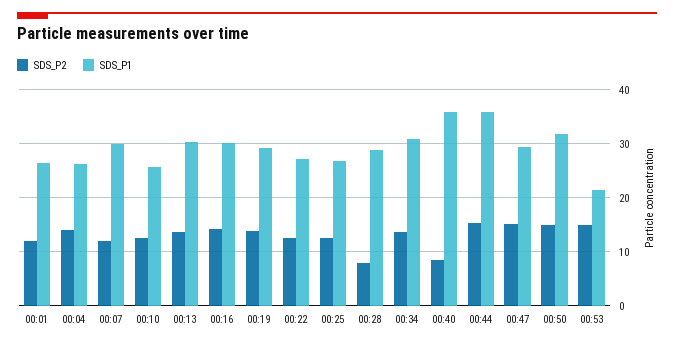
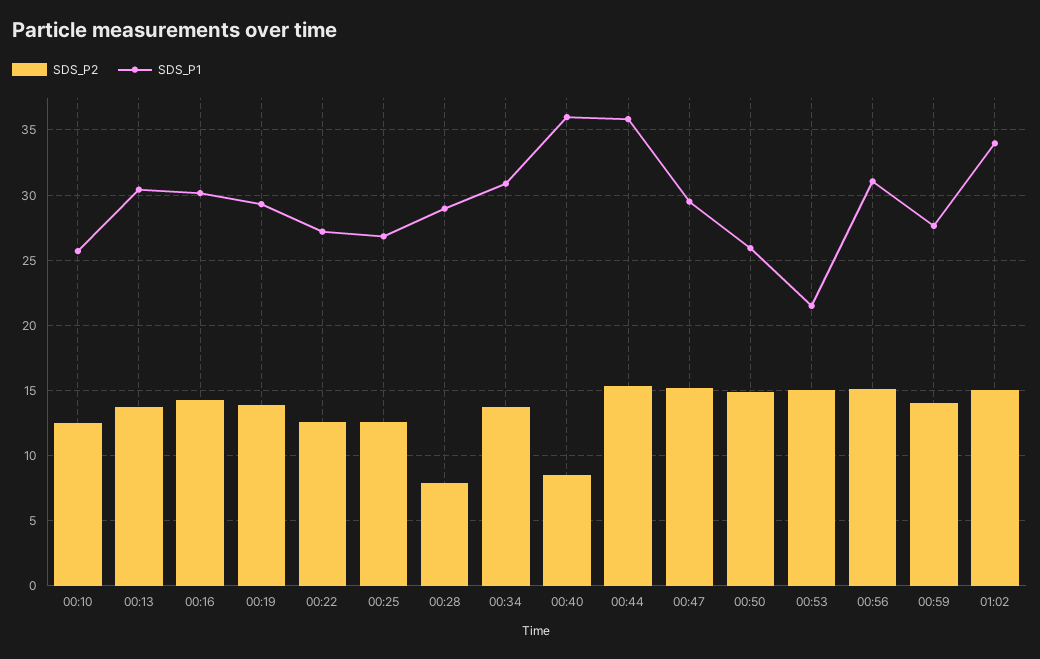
SDS_P2, 00:01: 12 -> none
SDS_P1, 00:01: 26 -> none
SDS_P2, 00:04: 14 -> none
SDS_P1, 00:04: 26 -> none
SDS_P2, 00:07: 12 -> none
SDS_P1, 00:07: 30 -> none
SDS_P1, 00:50: 32 -> 26
SDS_P2, 00:56: none -> 15
SDS_P1, 00:56: none -> 31
SDS_P2, 00:59: none -> 14
SDS_P1, 00:59: none -> 27.5
SDS_P2, 01:02: none -> 15
SDS_P1, 01:02: none -> 34

